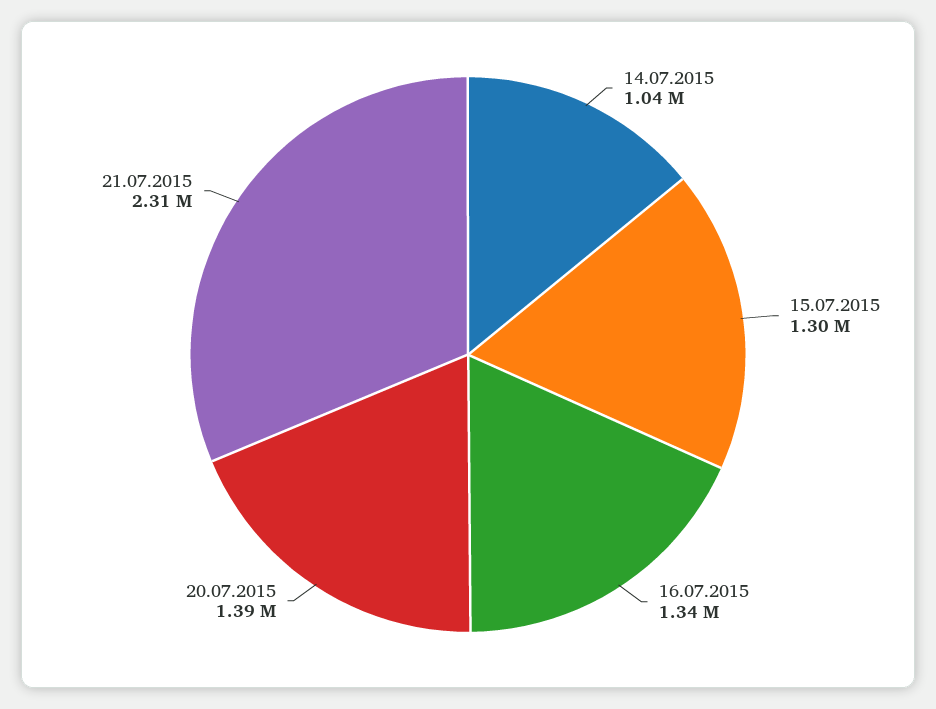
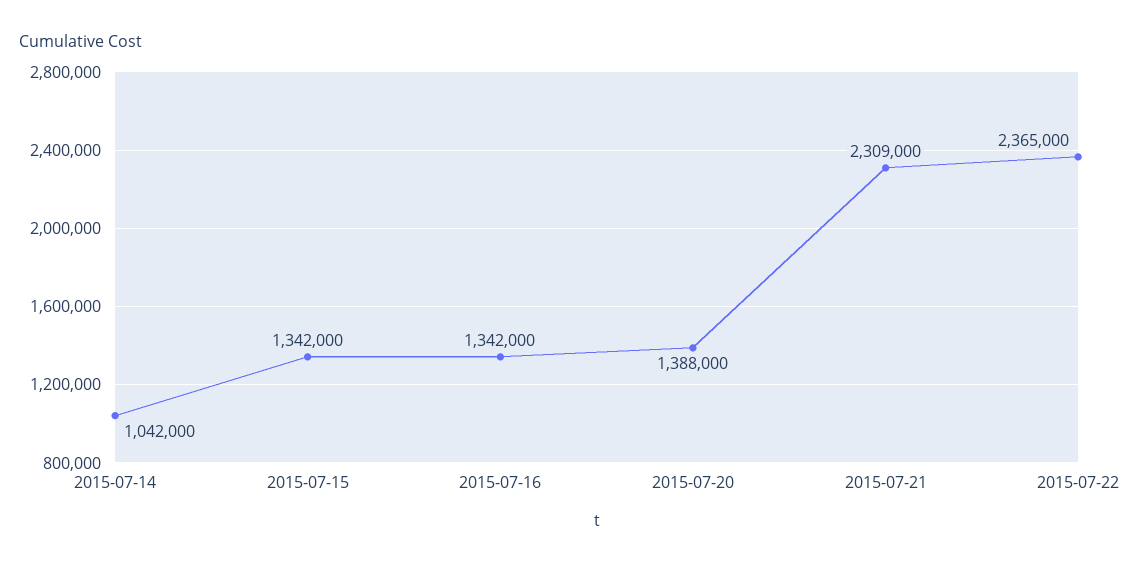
15.07.2015: 1300000 -> 1342000
2015-07-22: none -> 2365000

